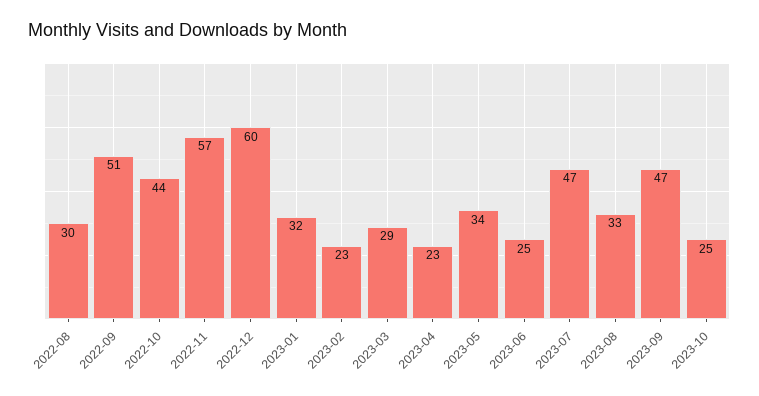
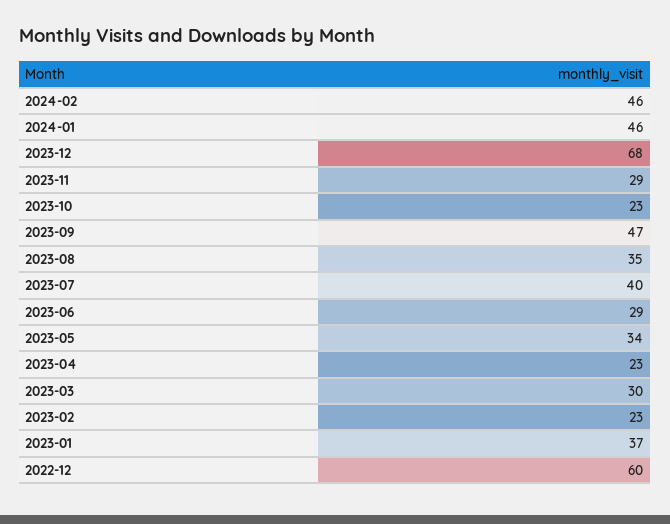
2022-08: 30 -> none
2022-09: 51 -> none
2022-10: 44 -> none
2022-11: 57 -> none
2023-01: 32 -> 37
2023-03: 29 -> 30
2023-06: 25 -> 29
2023-07: 47 -> 40
2023-08: 33 -> 35
2023-10: 25 -> 23
2024-02: none -> 46
2024-01: none -> 46
2023-12: none -> 68
2023-11: none -> 29

